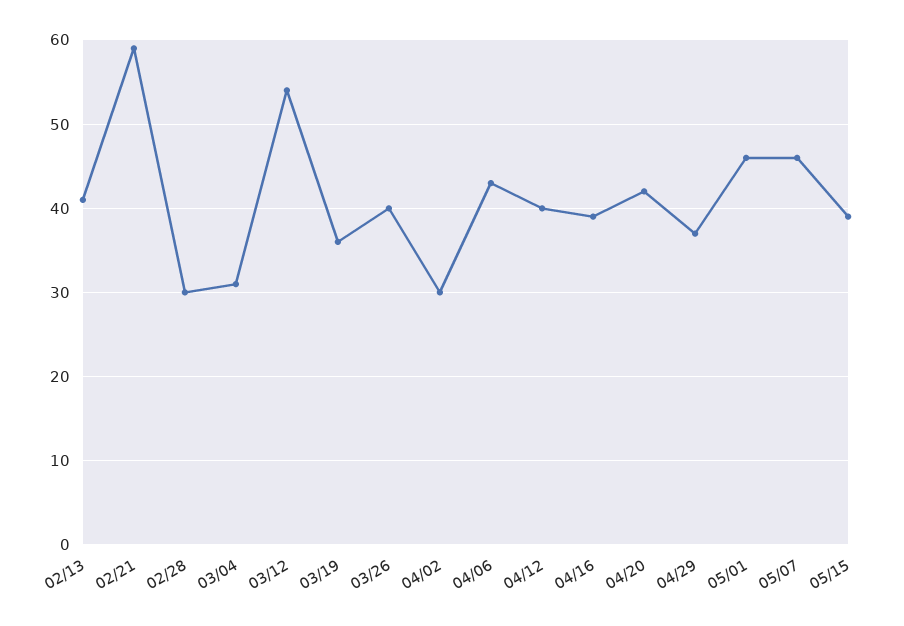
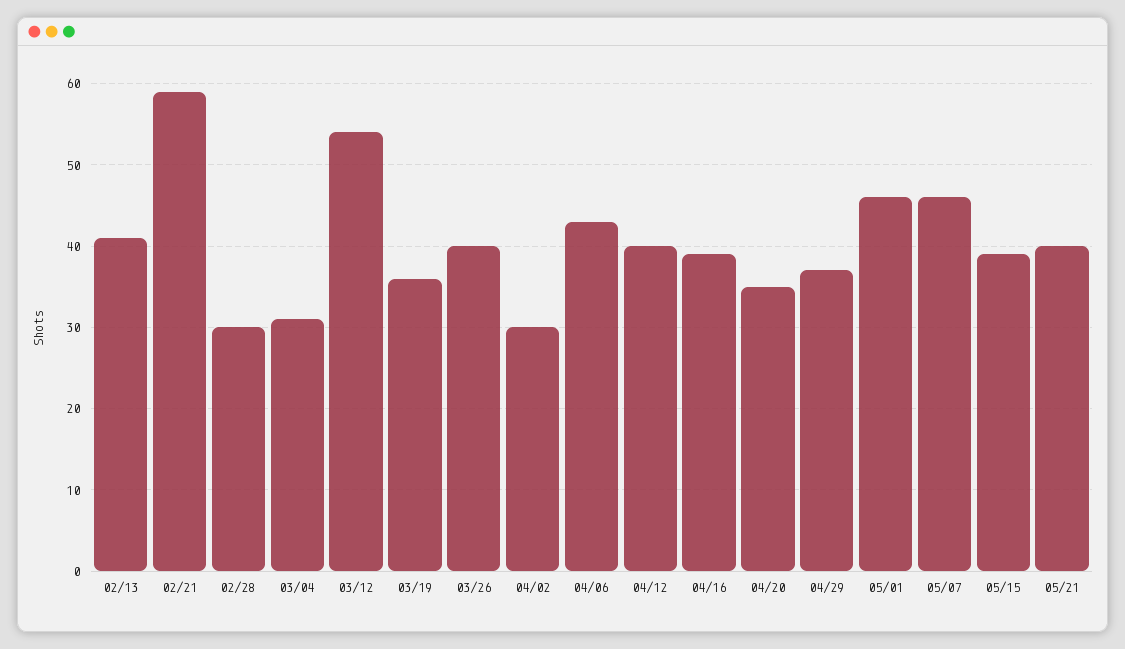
04/20: 42 -> 35
05/21: none -> 40

